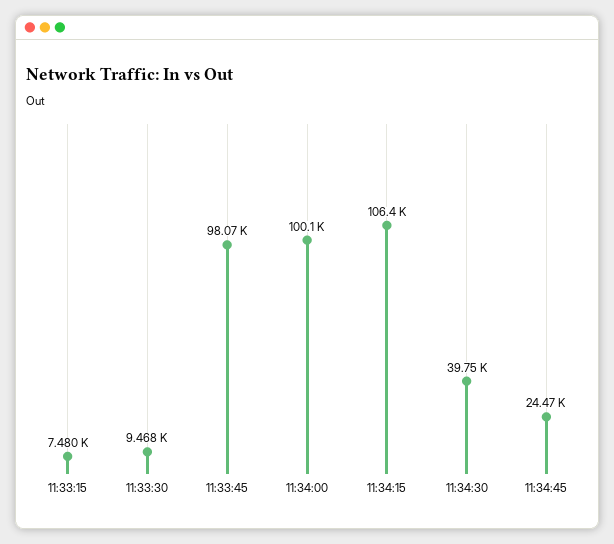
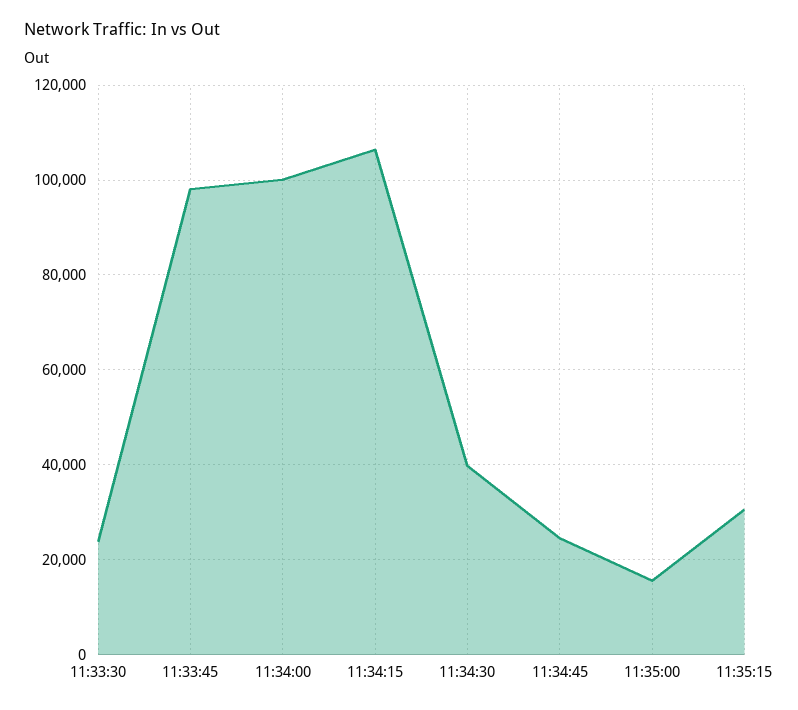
11:33:15: 7480 -> none
11:33:30: 9468 -> 24000
11:35:00: none -> 16000
11:35:15: none -> 30000

